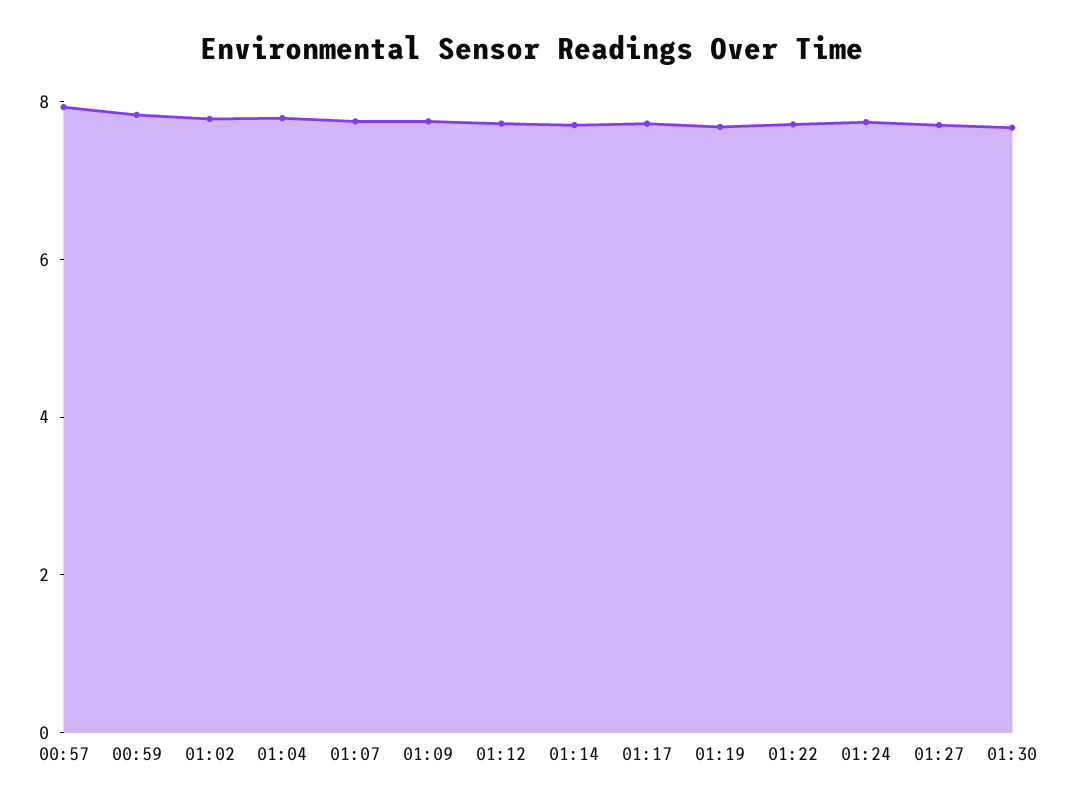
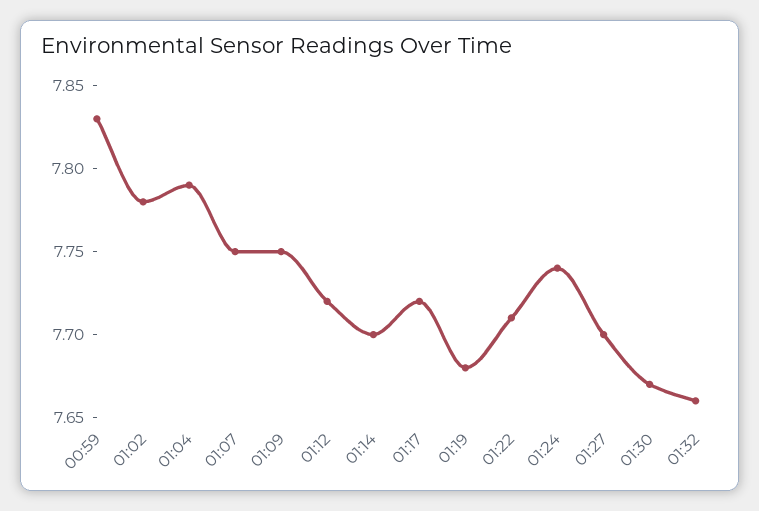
00:57: 8 -> none
01:32: none -> 7.66

